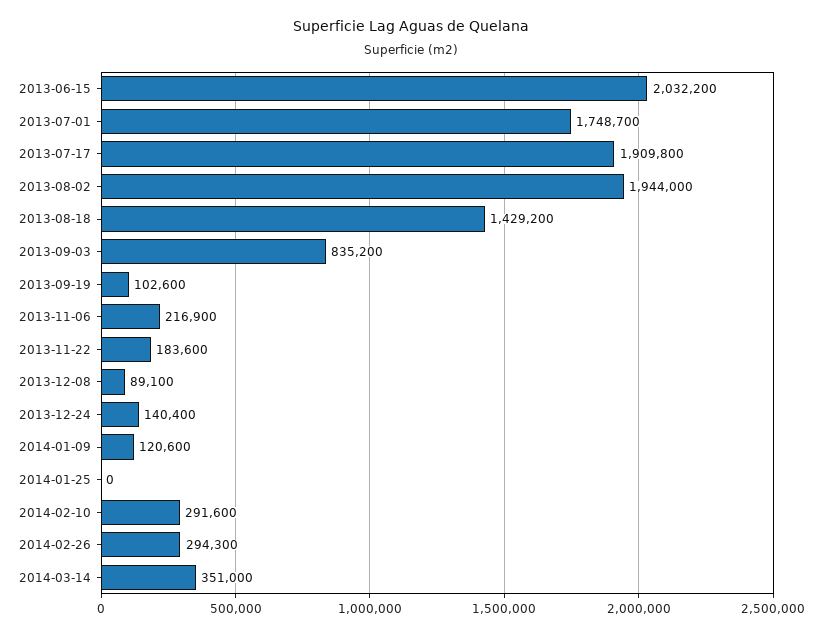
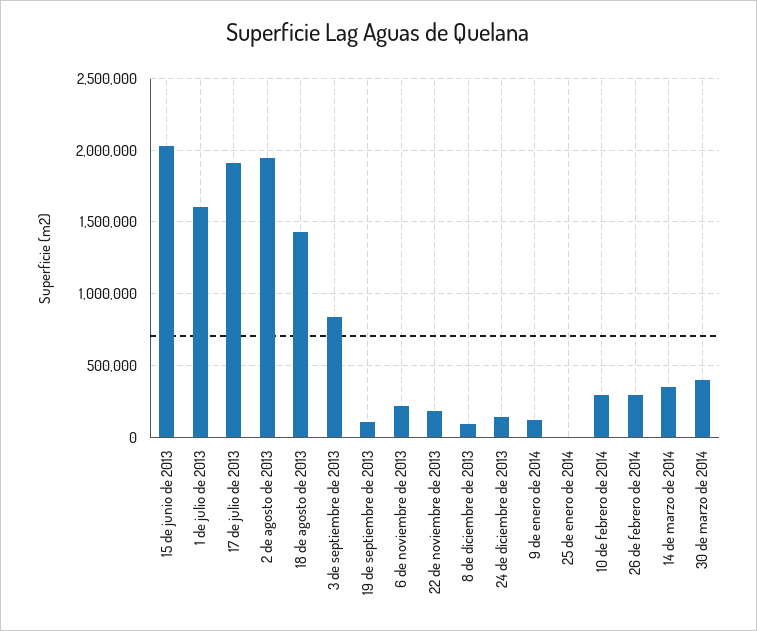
2013-07-01: 1748700 -> 1600000
30 de marzo de 2014: none -> 400000

